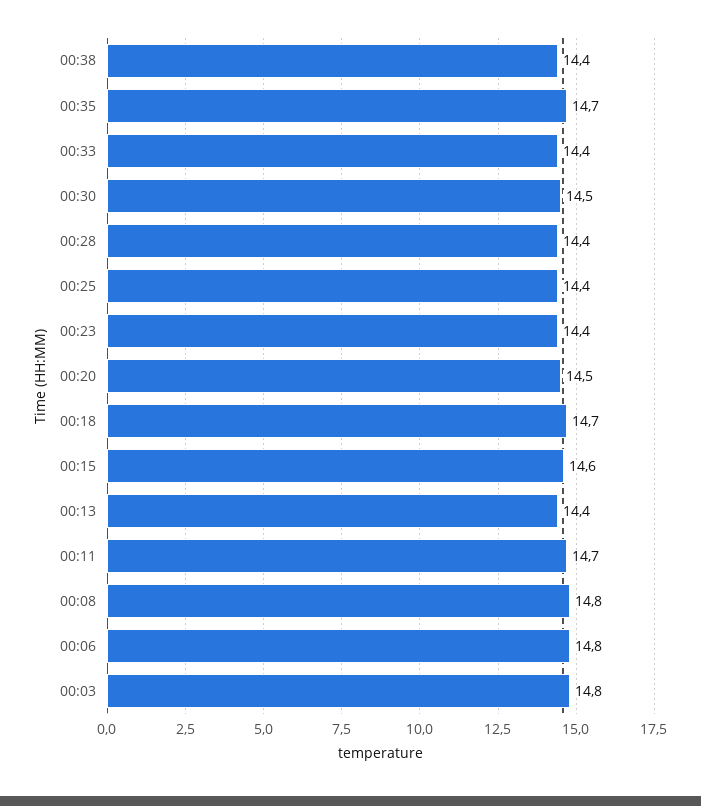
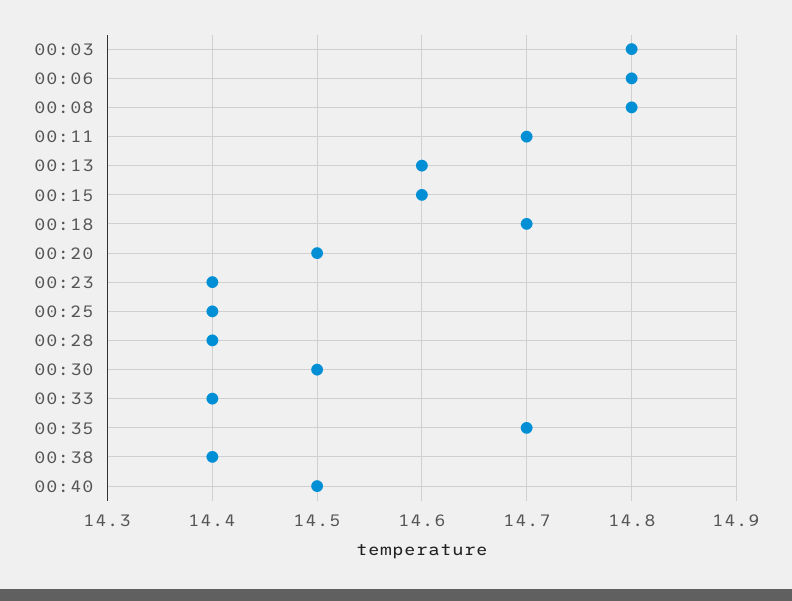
00:13: 14.4 -> 14.6
00:40: none -> 14.5

